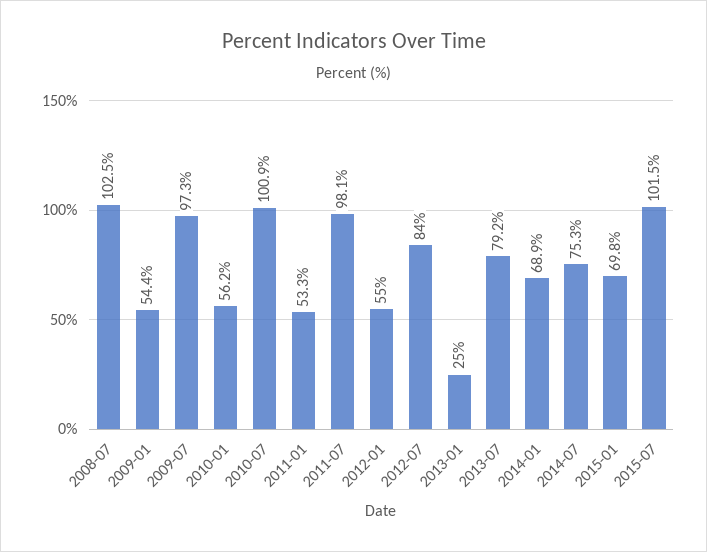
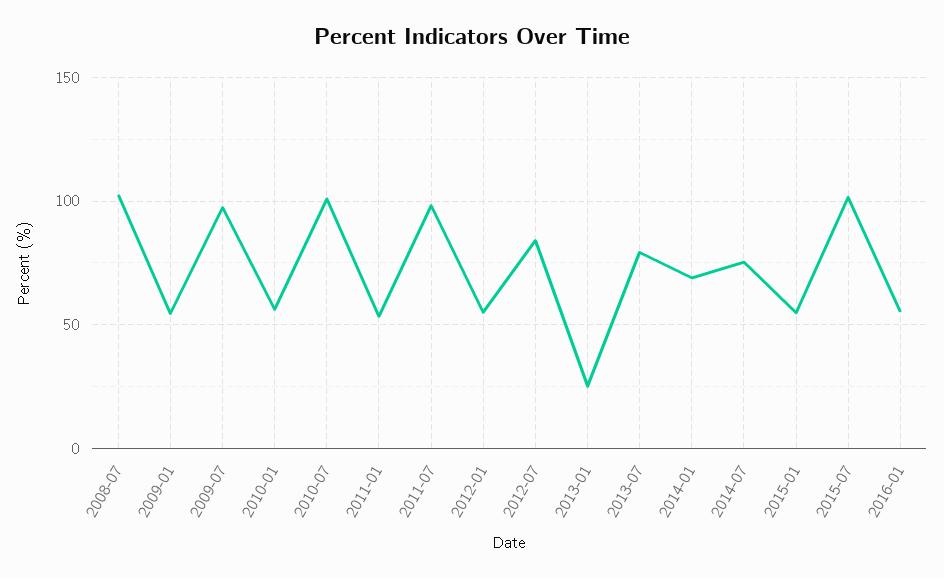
2015-01: 69.8 -> 55
2016-01: none -> 55

